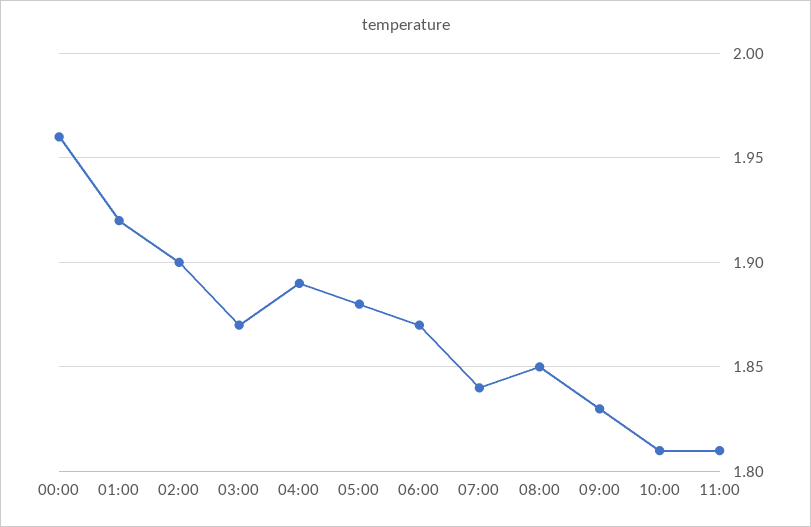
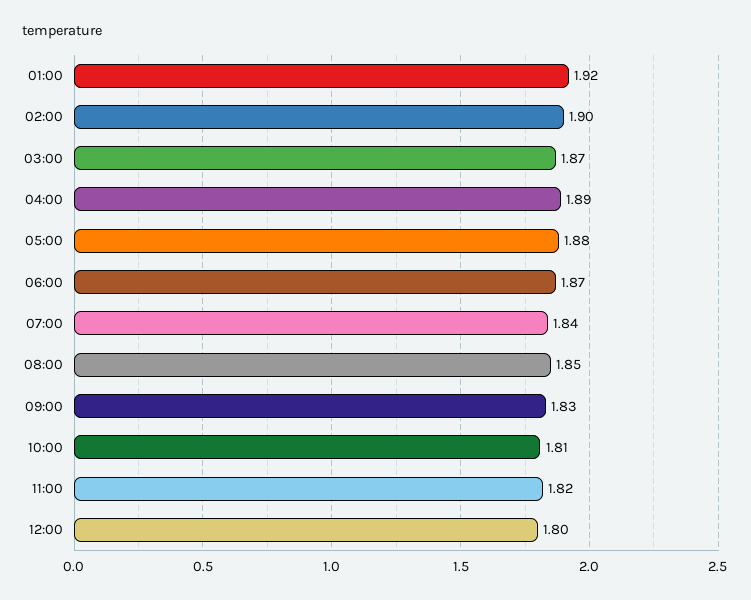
00:00: 1.96 -> none
11:00: 1.81 -> 1.82
12:00: none -> 1.8

